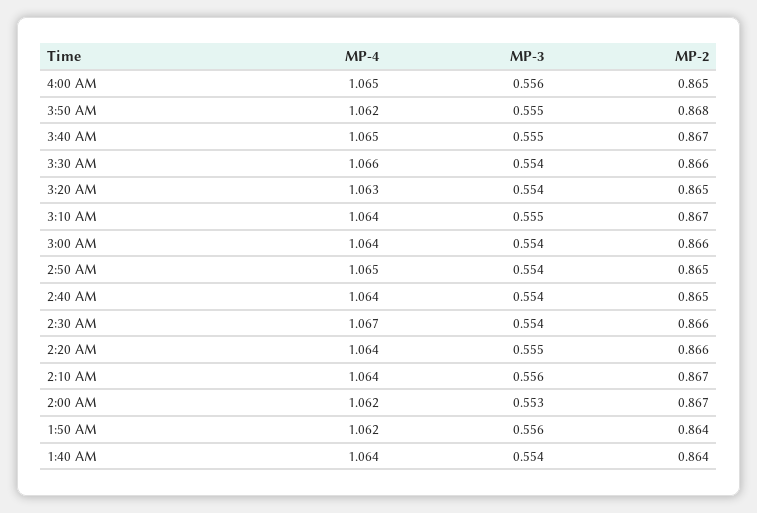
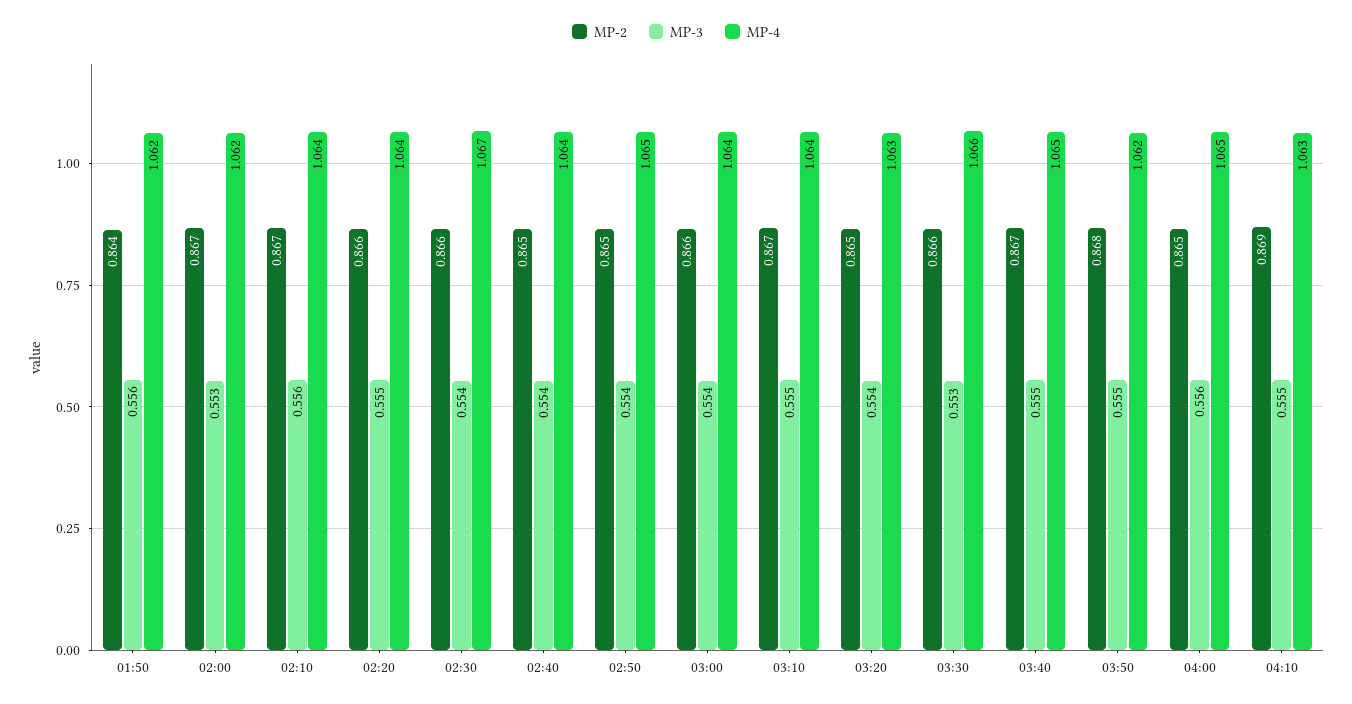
MP-3, 3:30 AM: 0.554 -> 0.553
MP-4, 1:40 AM: 1.064 -> none
MP-3, 1:40 AM: 0.554 -> none
MP-2, 1:40 AM: 0.864 -> none
MP-2, 04:10: none -> 0.869
MP-3, 04:10: none -> 0.555
MP-4, 04:10: none -> 1.063

